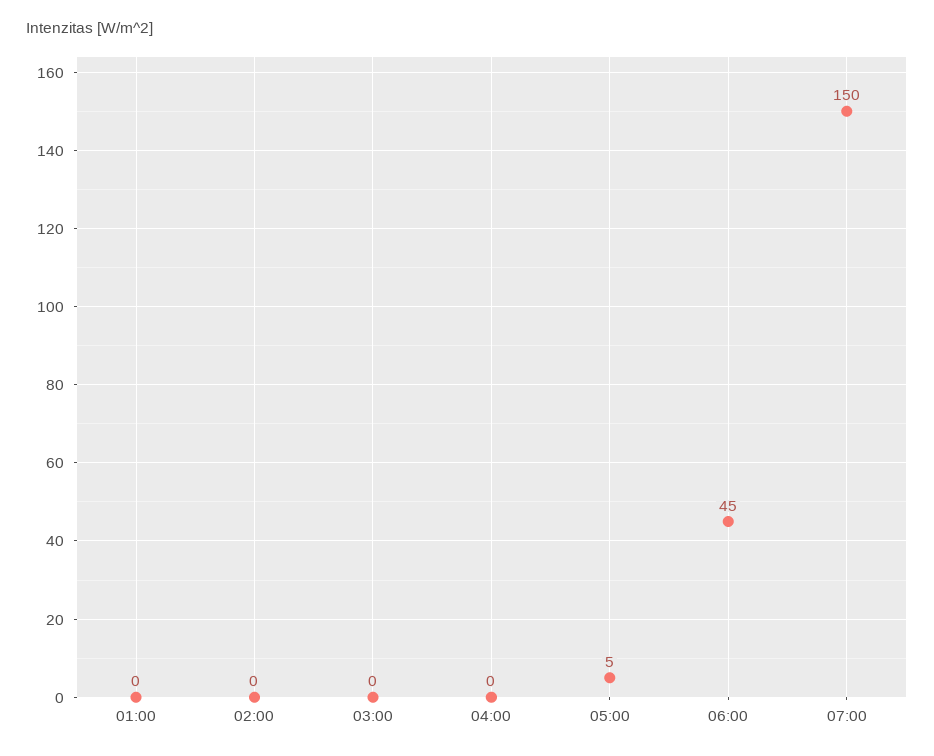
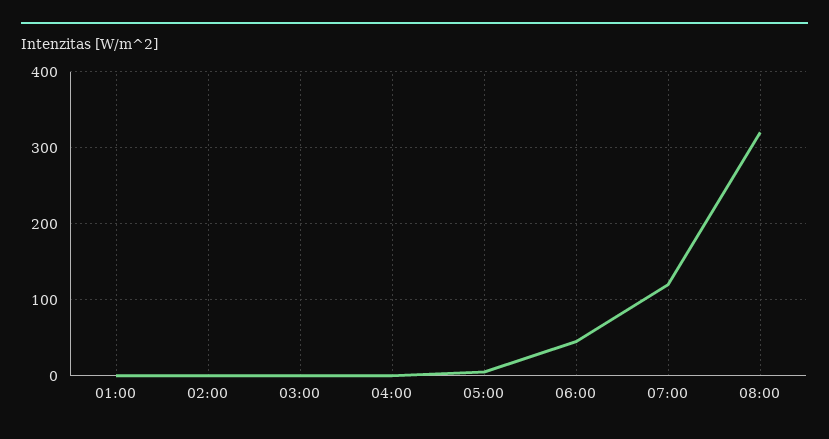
07:00: 150 -> 120
08:00: none -> 320

